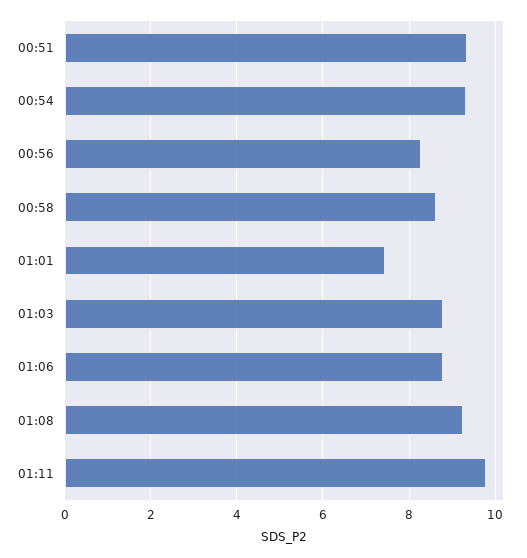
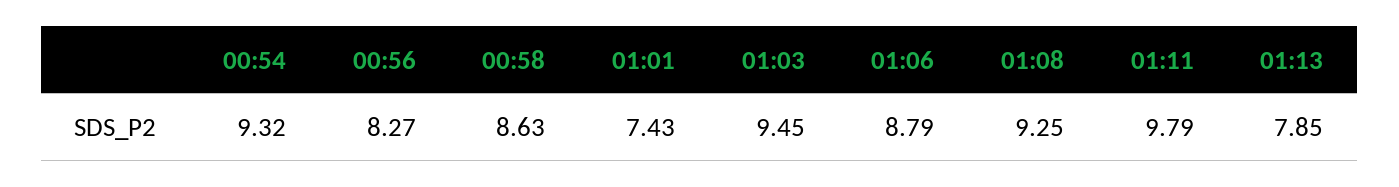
00:51: 9.4 -> none
01:03: 8.8 -> 9.45
01:13: none -> 7.85

